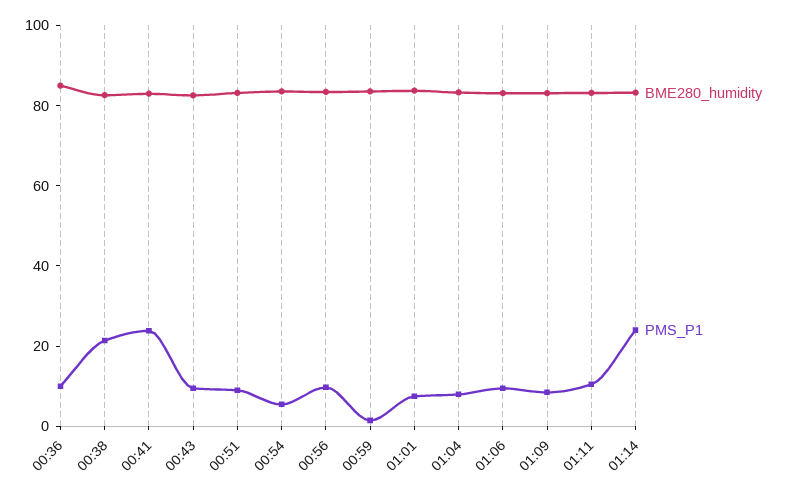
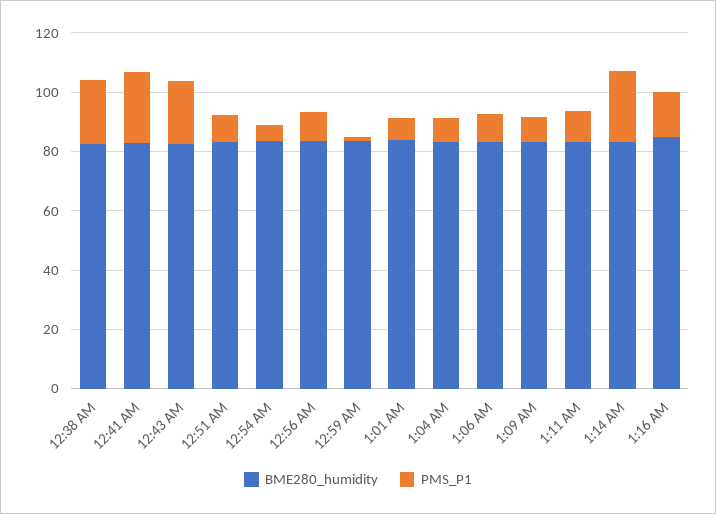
BME280_humidity, 00:36: 85 -> none
PMS_P1, 00:36: 10 -> none
PMS_P1, 00:43: 10 -> 20
BME280_humidity, 1:16 AM: none -> 85
PMS_P1, 1:16 AM: none -> 15

